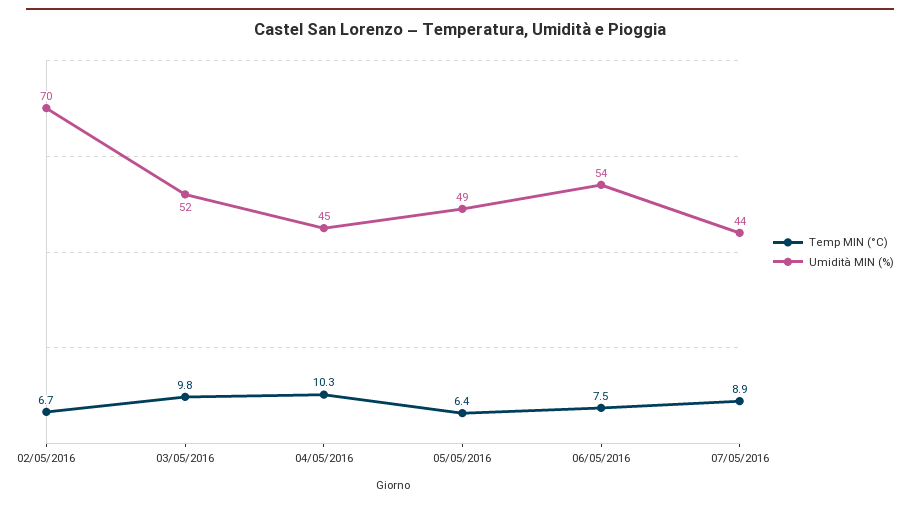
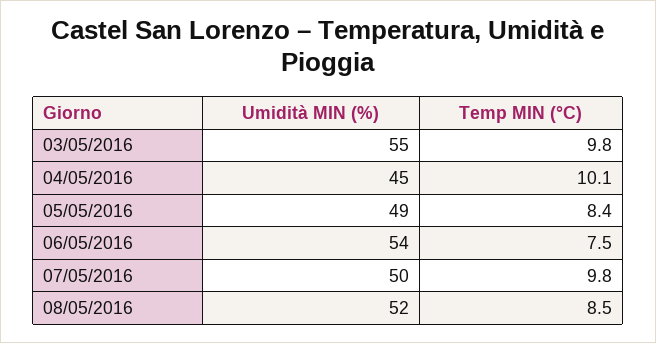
Temp MIN (°C), 02/05/2016: 6.7 -> none
Umidità MIN (%), 02/05/2016: 70 -> none
Umidità MIN (%), 03/05/2016: 52 -> 55
Temp MIN (°C), 04/05/2016: 10.3 -> 10.1
Temp MIN (°C), 05/05/2016: 6.4 -> 8.4
Temp MIN (°C), 07/05/2016: 8.9 -> 9.8
Umidità MIN (%), 07/05/2016: 44 -> 50
Umidità MIN (%), 08/05/2016: none -> 52
Temp MIN (°C), 08/05/2016: none -> 8.5

